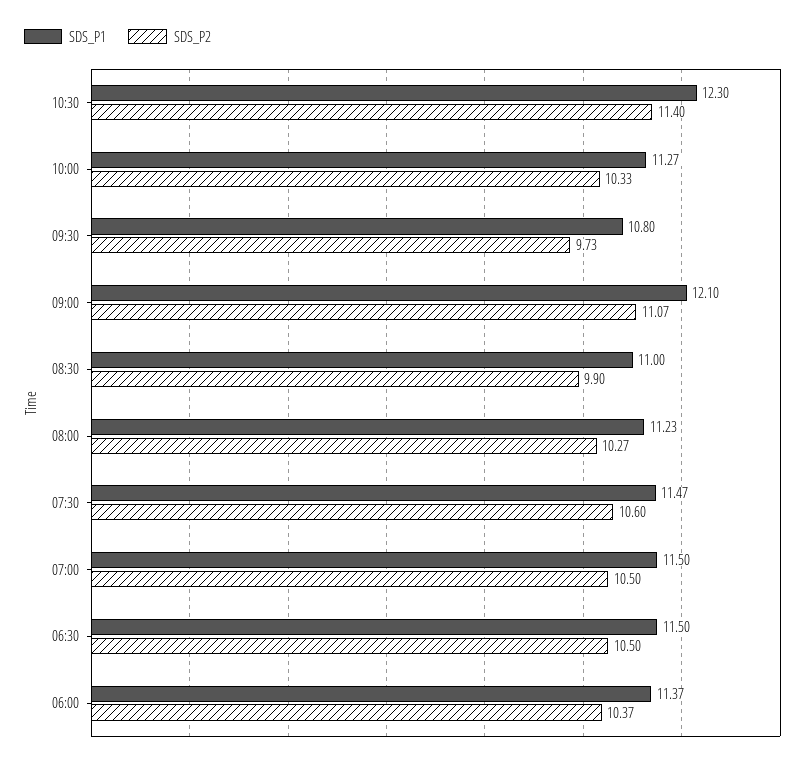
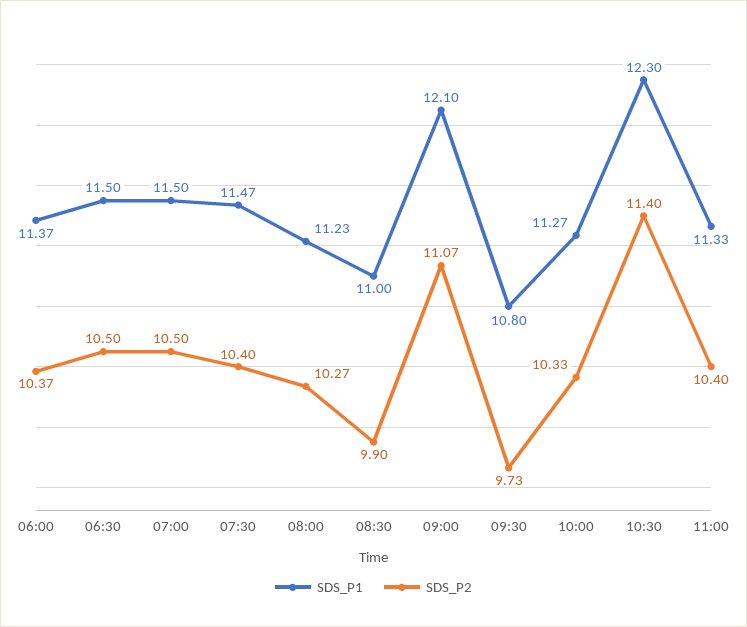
SDS_P2, 07:30: 10.6 -> 10.4
SDS_P1, 11:00: none -> 11.33
SDS_P2, 11:00: none -> 10.4

